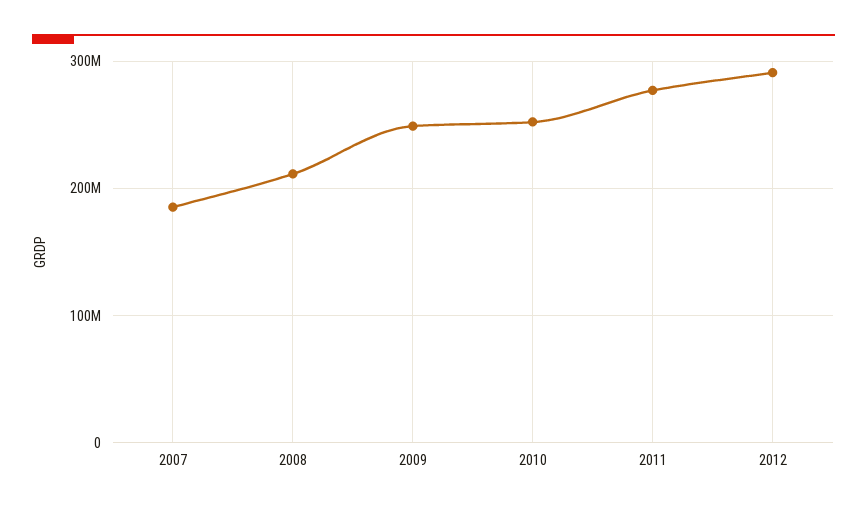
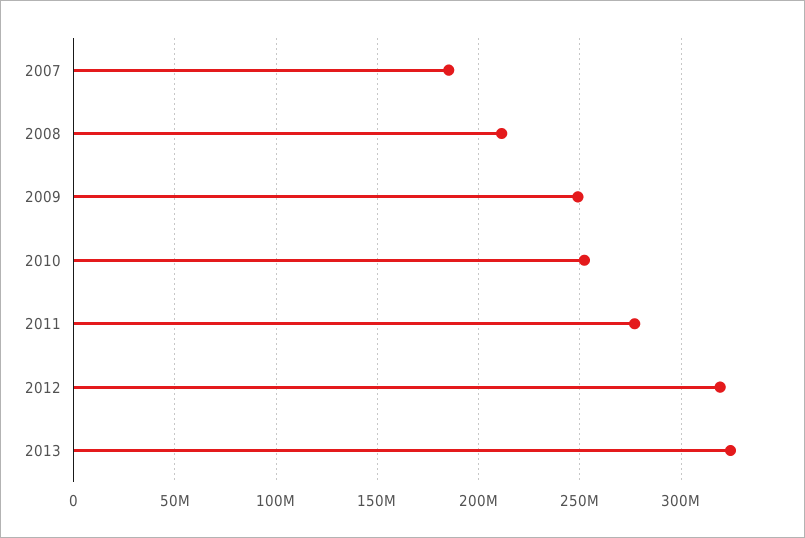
2012: 290000000 -> 320000000
2013: none -> 325000000

